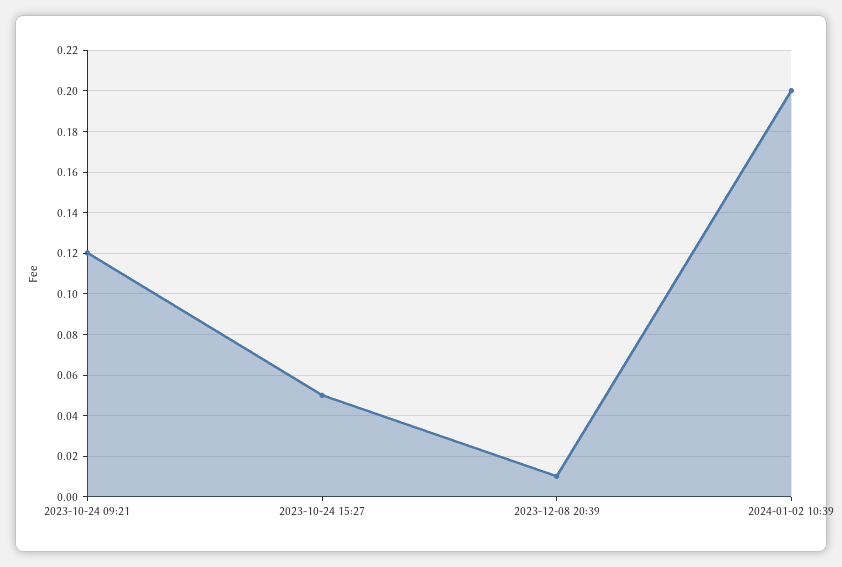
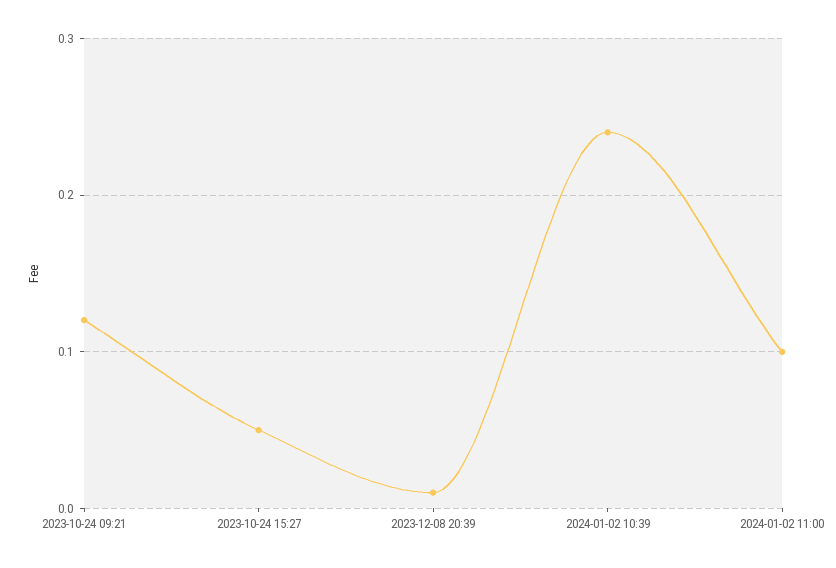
2024-01-02 10:39: 0.2 -> 0.24
2024-01-02 11:00: none -> 0.1

